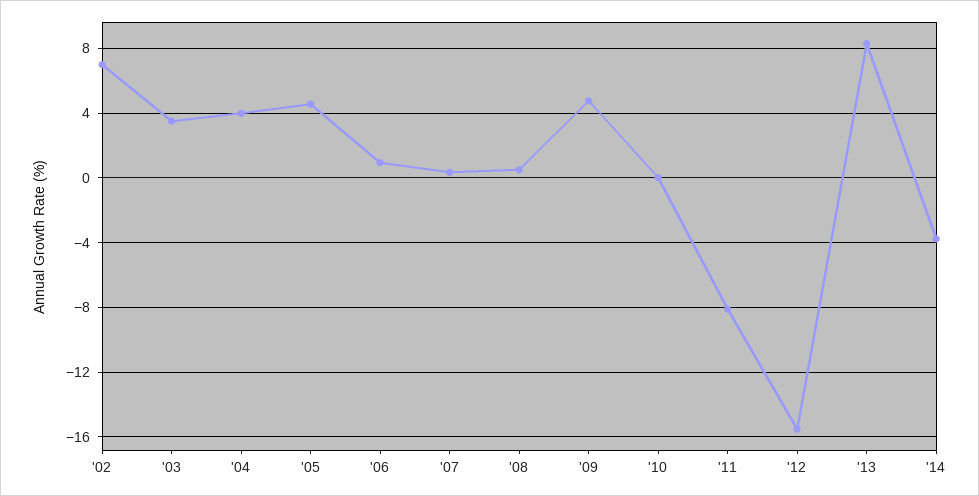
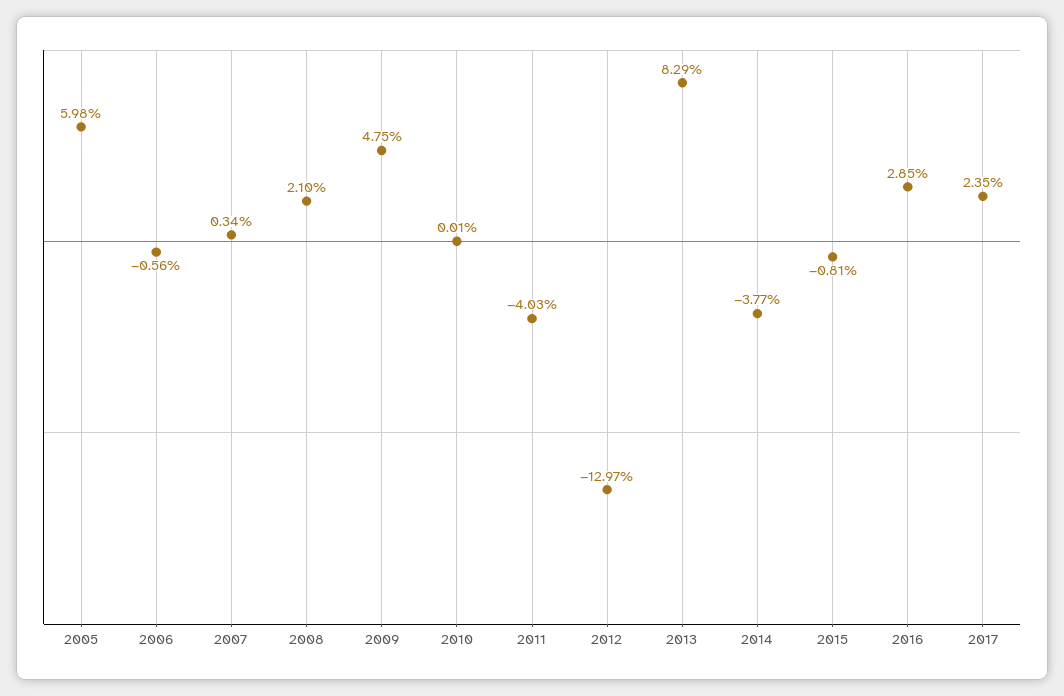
'02: 7 -> none
'03: 3.5 -> none
'04: 4 -> none
'05: 4.5 -> 5.98
'06: 1 -> -0.56
'08: 0.5 -> 2.1
'11: -8 -> -4.03
'12: -15.5 -> -12.97
2015: none -> -0.81
2016: none -> 2.85
2017: none -> 2.35

